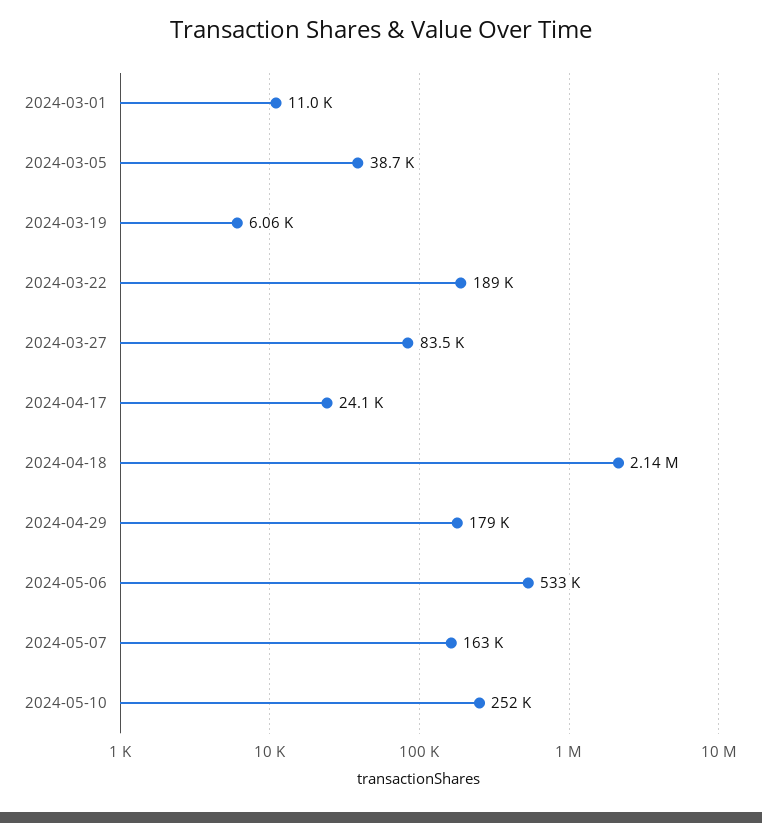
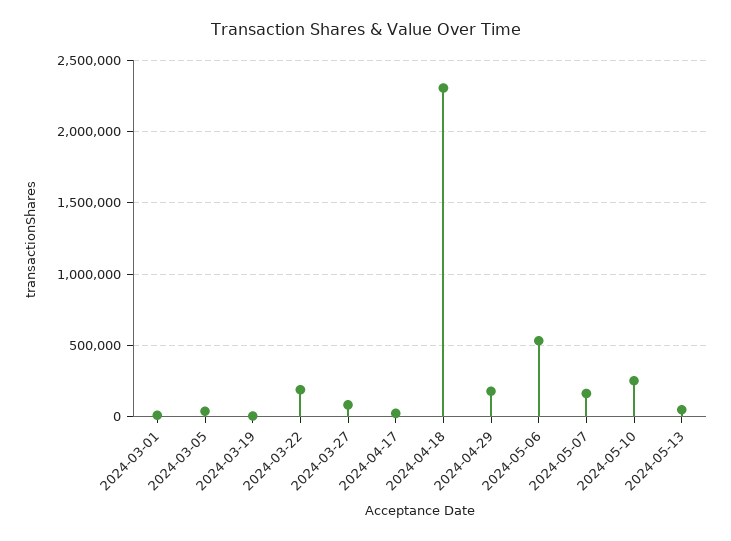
2024-04-18: 2140000 -> 2300000
2024-05-13: none -> 50000

